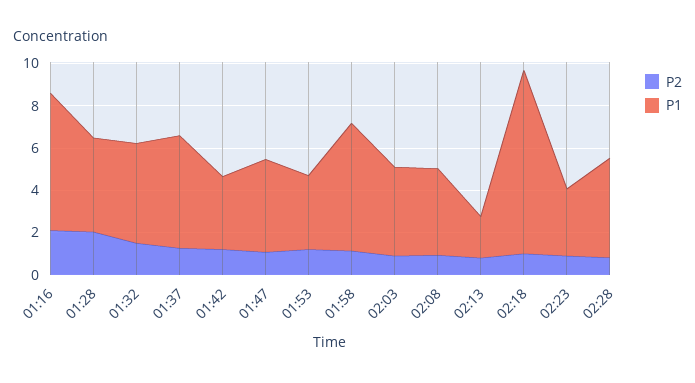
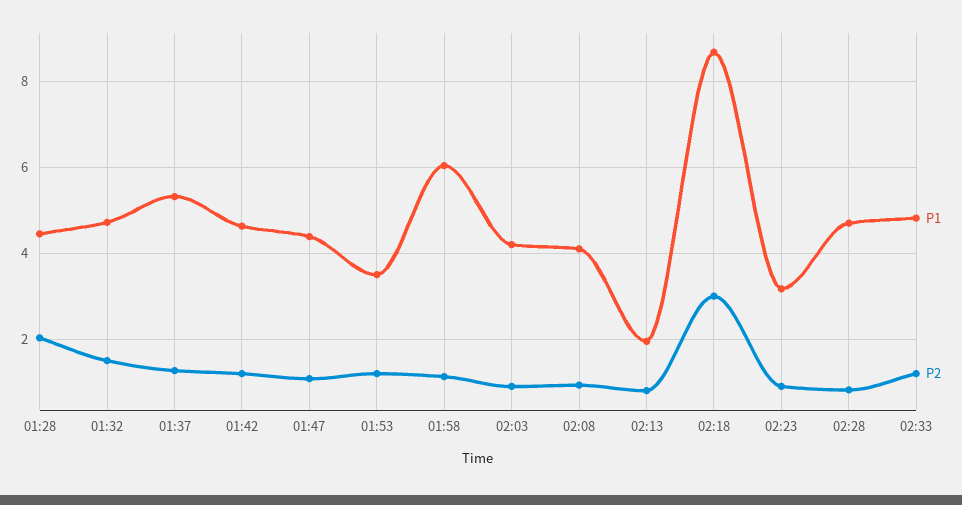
P2, 01:16: 2 -> none
P1, 01:16: 6.5 -> none
P1, 01:42: 3.5 -> 4.6
P2, 02:18: 1 -> 3
P1, 02:33: none -> 4.8
P2, 02:33: none -> 1.2

